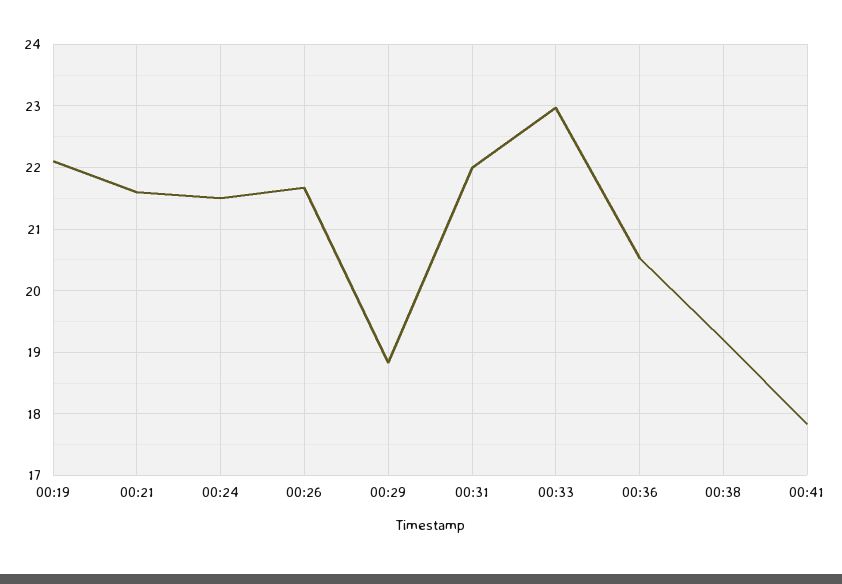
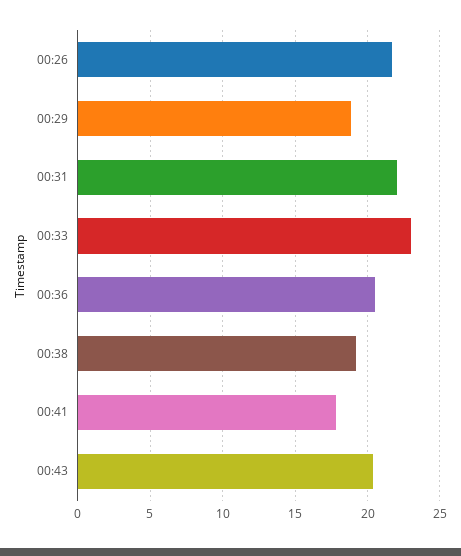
00:19: 22.1 -> none
00:21: 21.6 -> none
00:24: 21.5 -> none
00:43: none -> 20.5

